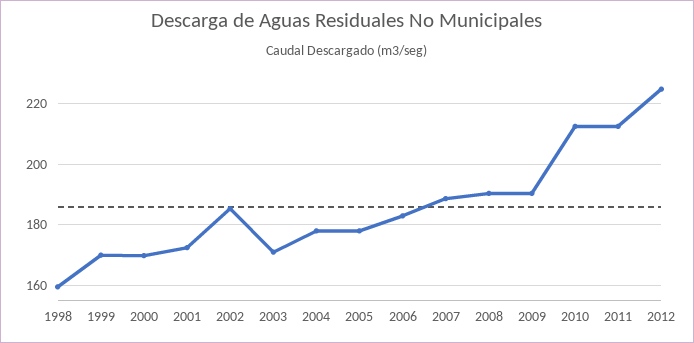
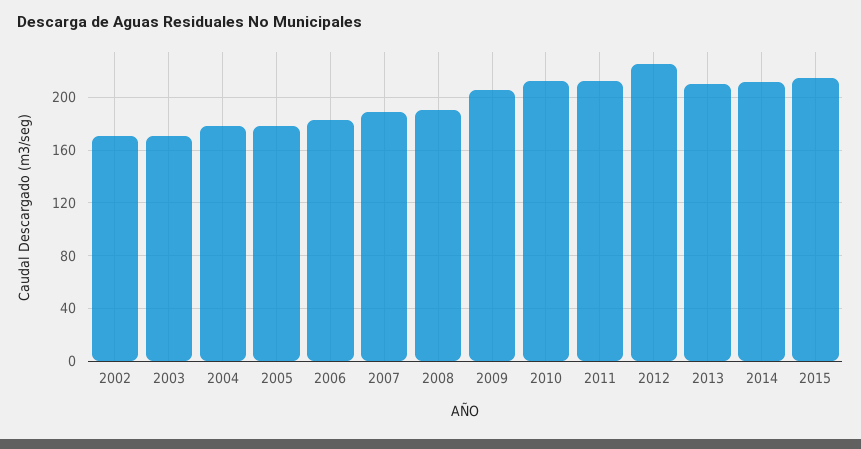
1998: 160 -> none
1999: 170 -> none
2000: 170 -> none
2001: 172 -> none
2002: 186 -> 170
2009: 190 -> 205
2013: none -> 210
2014: none -> 210
2015: none -> 215

